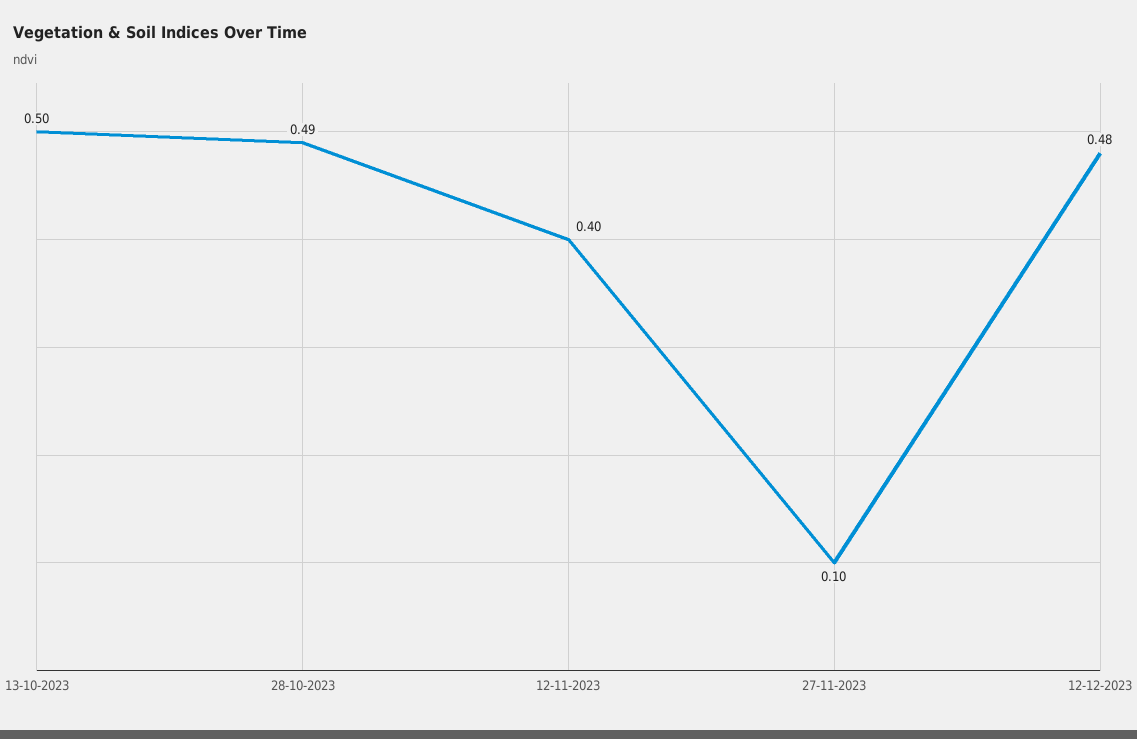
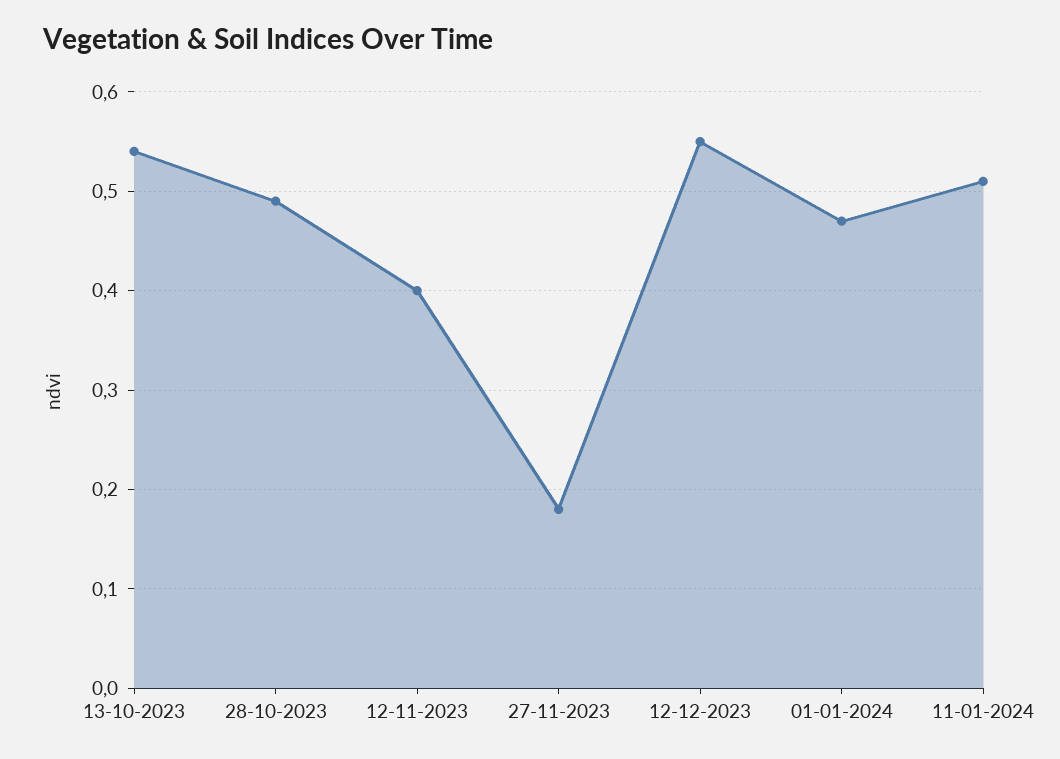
13-10-2023: 0.5 -> 0.54
27-11-2023: 0.1 -> 0.18
12-12-2023: 0.48 -> 0.55
01-01-2024: none -> 0.47
11-01-2024: none -> 0.51

